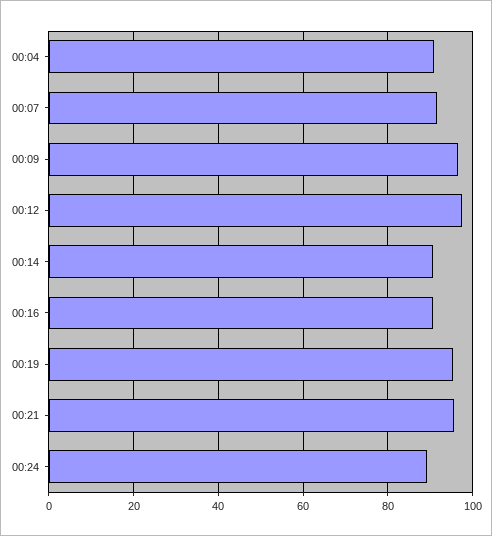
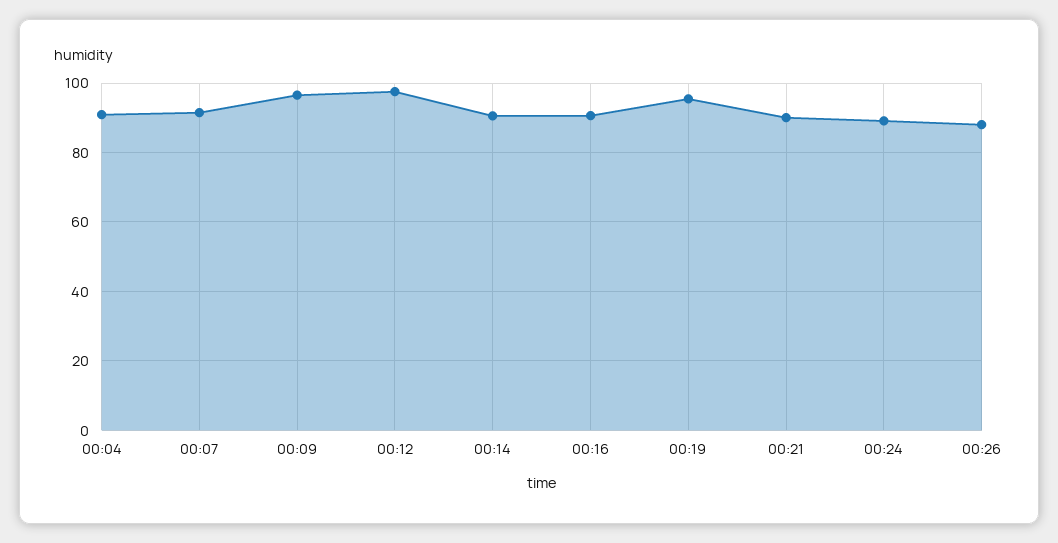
00:21: 96 -> 90
00:26: none -> 88

